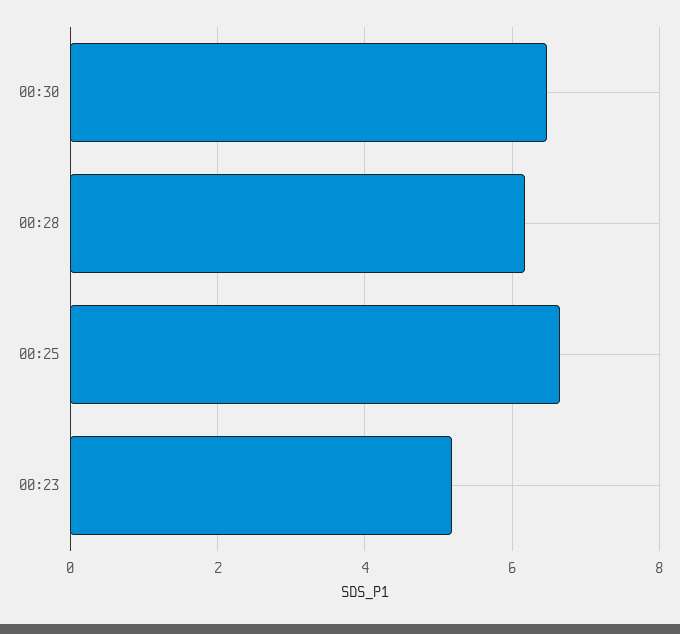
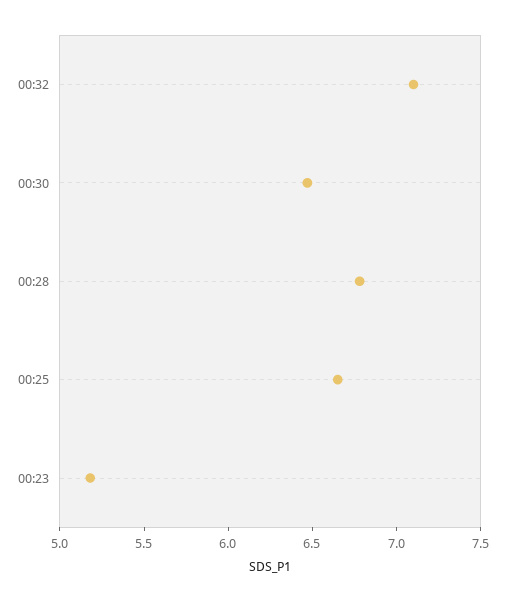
00:28: 6.2 -> 6.8
00:32: none -> 7.1

